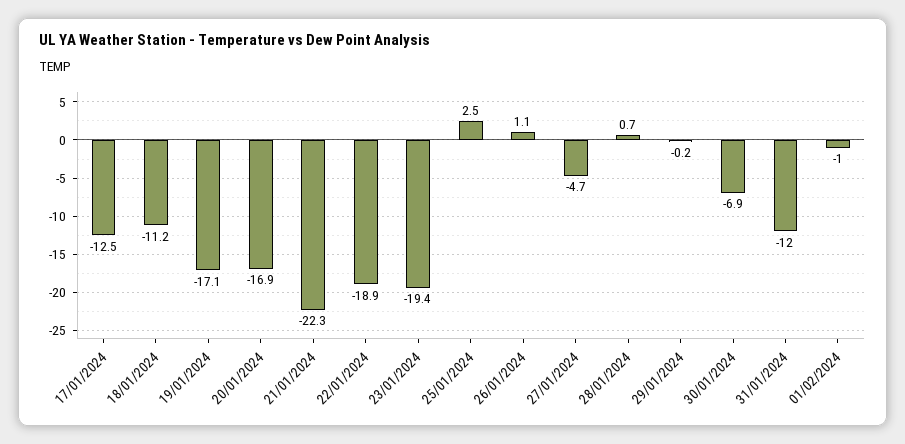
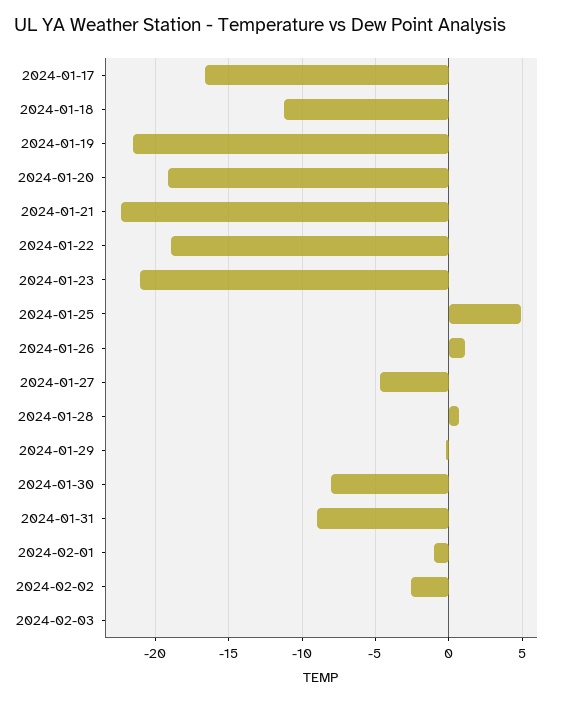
17/01/2024: -12.5 -> -16.5
19/01/2024: -17.1 -> -21.5
20/01/2024: -16.9 -> -19
23/01/2024: -19.4 -> -21
25/01/2024: 2.5 -> 5
30/01/2024: -6.9 -> -8
31/01/2024: -12 -> -9
2024-02-02: none -> -2.5
2024-02-03: none -> 0

